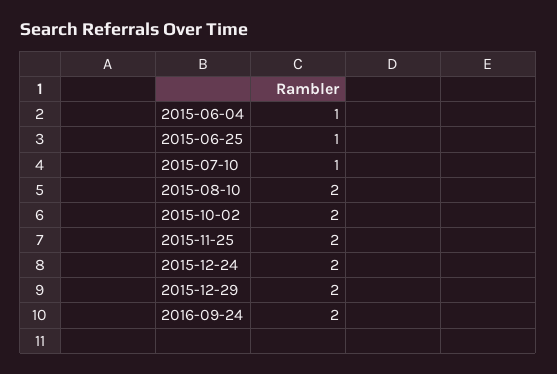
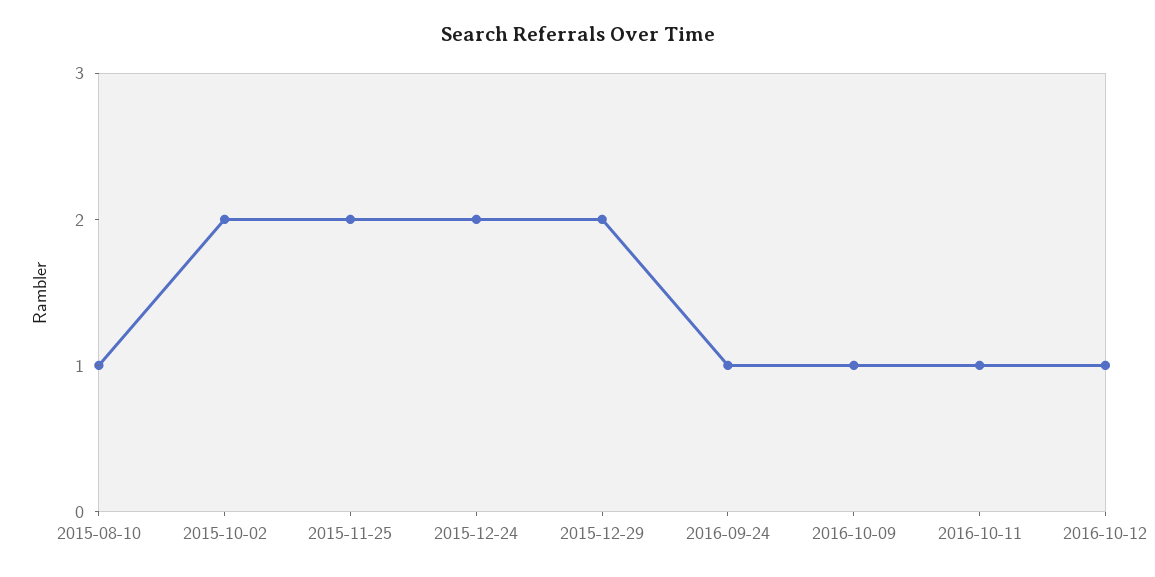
2015-06-04: 1 -> none
2015-06-25: 1 -> none
2015-07-10: 1 -> none
2015-08-10: 2 -> 1
2016-09-24: 2 -> 1
2016-10-09: none -> 1
2016-10-11: none -> 1
2016-10-12: none -> 1

